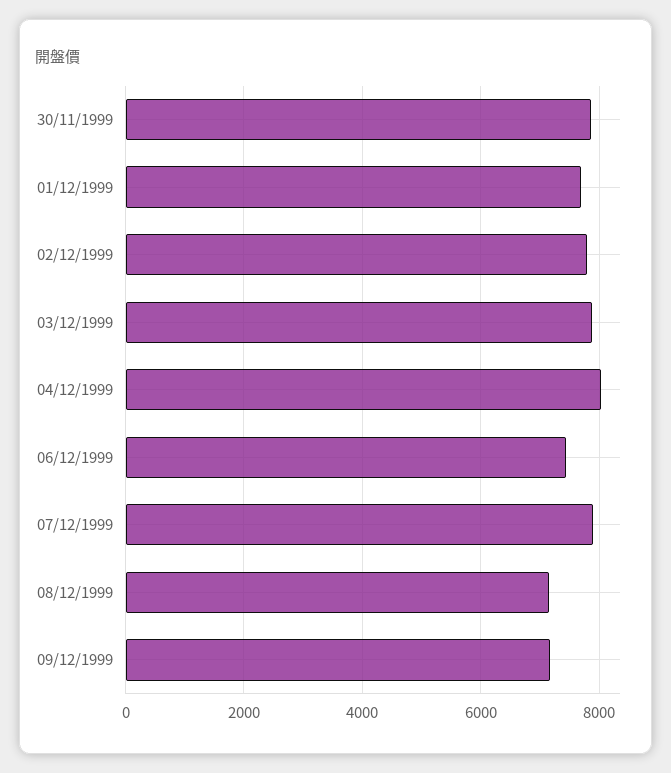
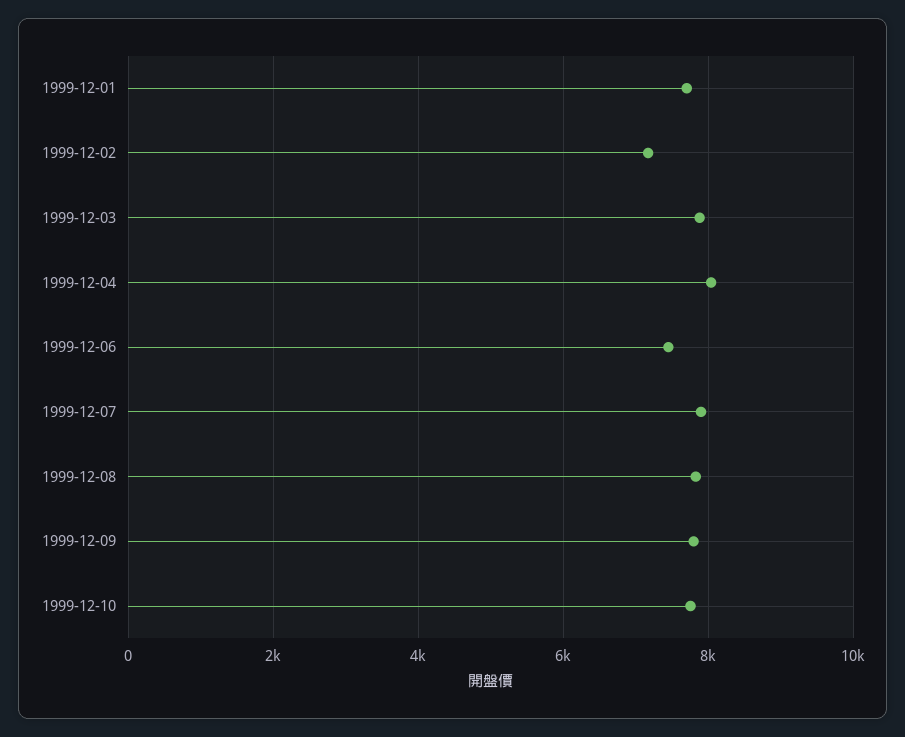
30/11/1999: 7800 -> none
02/12/1999: 7800 -> 7200
08/12/1999: 7200 -> 7800
09/12/1999: 7200 -> 7800
1999-12-10: none -> 7800

